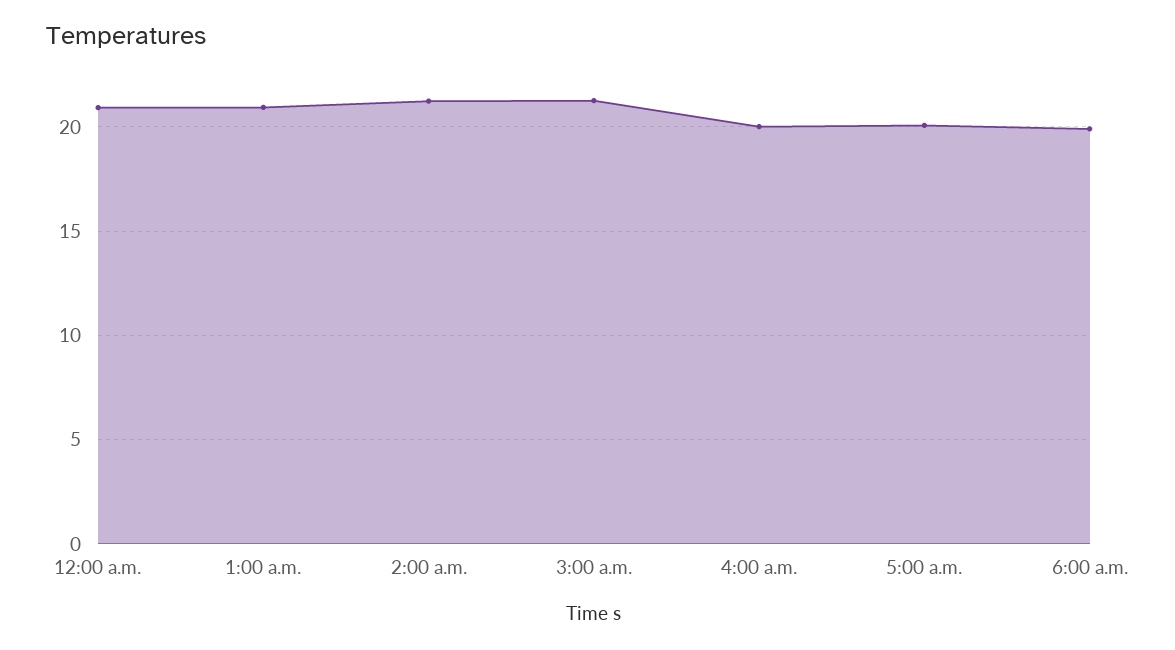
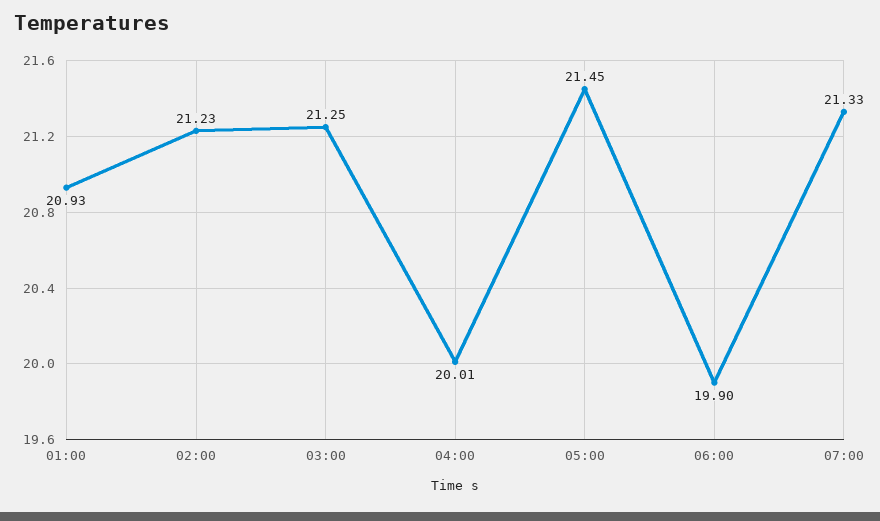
12:00 a.m.: 21 -> none
5:00 a.m.: 20 -> 21.45
07:00: none -> 21.33

